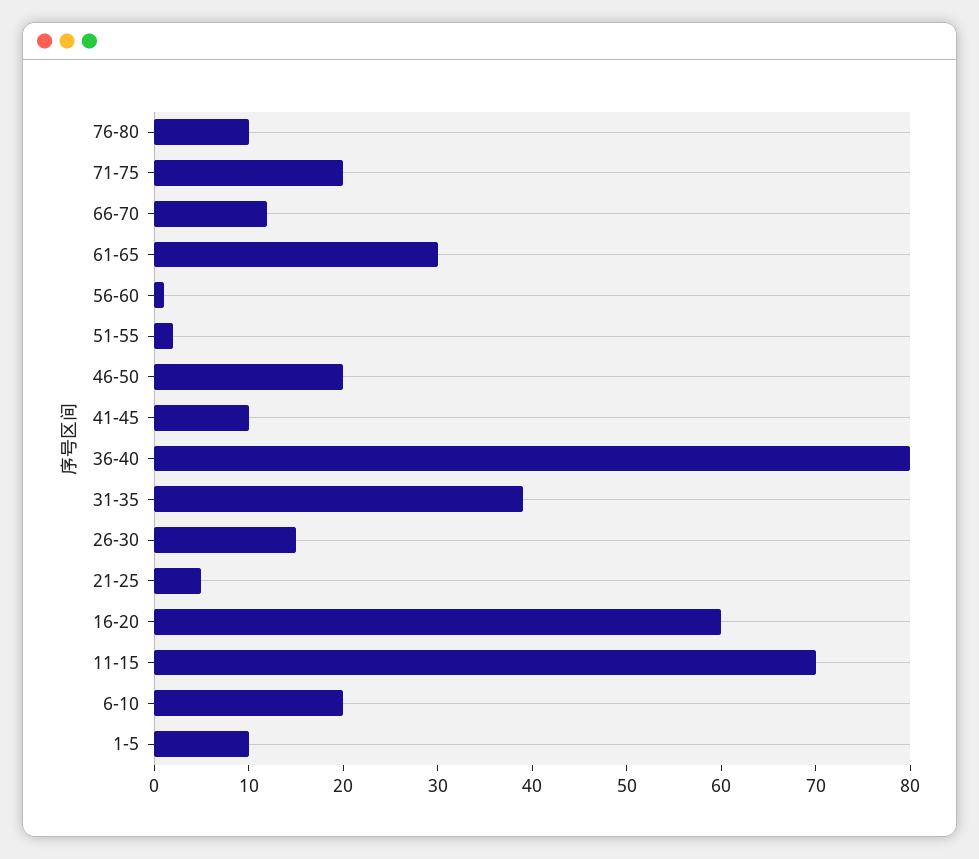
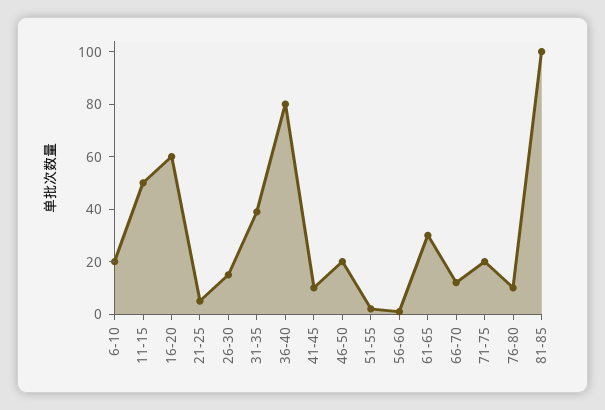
11-15: 70 -> 50
1-5: 10 -> none
81-85: none -> 100

